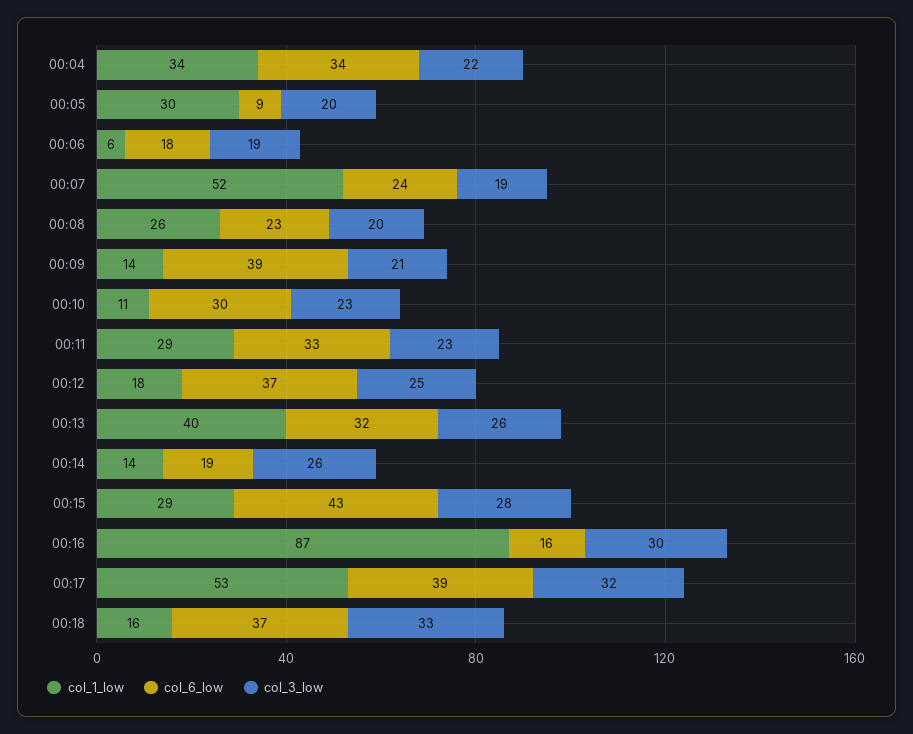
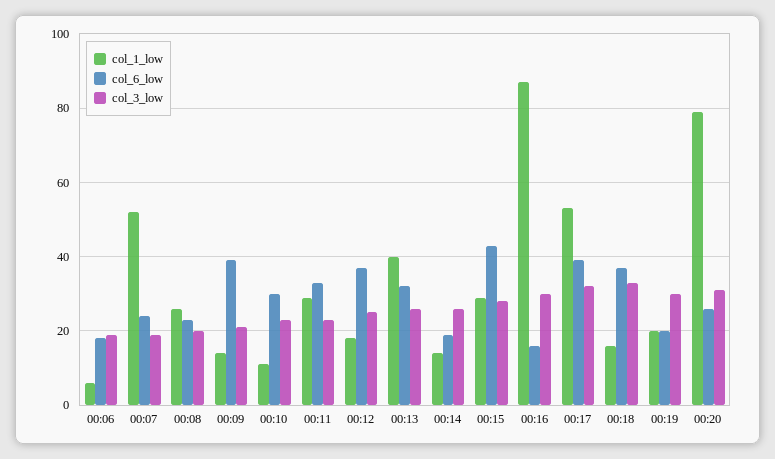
col_1_low, 00:04: 34 -> none
col_6_low, 00:04: 34 -> none
col_3_low, 00:04: 22 -> none
col_1_low, 00:05: 30 -> none
col_6_low, 00:05: 9 -> none
col_3_low, 00:05: 20 -> none
col_1_low, 00:19: none -> 20
col_6_low, 00:19: none -> 20
col_3_low, 00:19: none -> 30
col_1_low, 00:20: none -> 80
col_6_low, 00:20: none -> 25
col_3_low, 00:20: none -> 30

